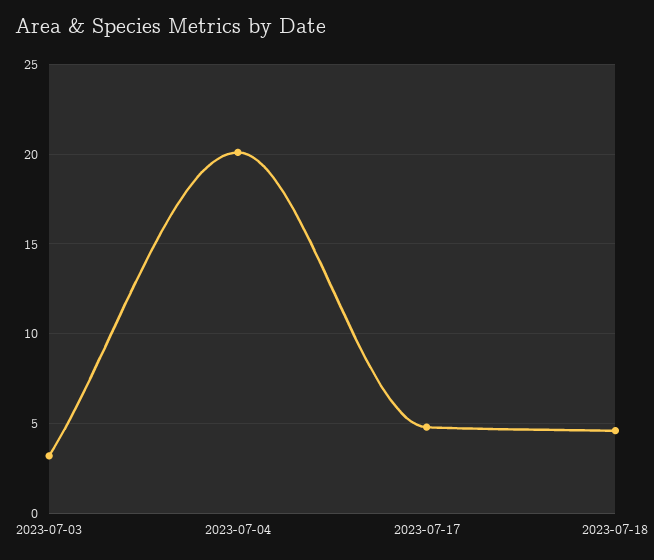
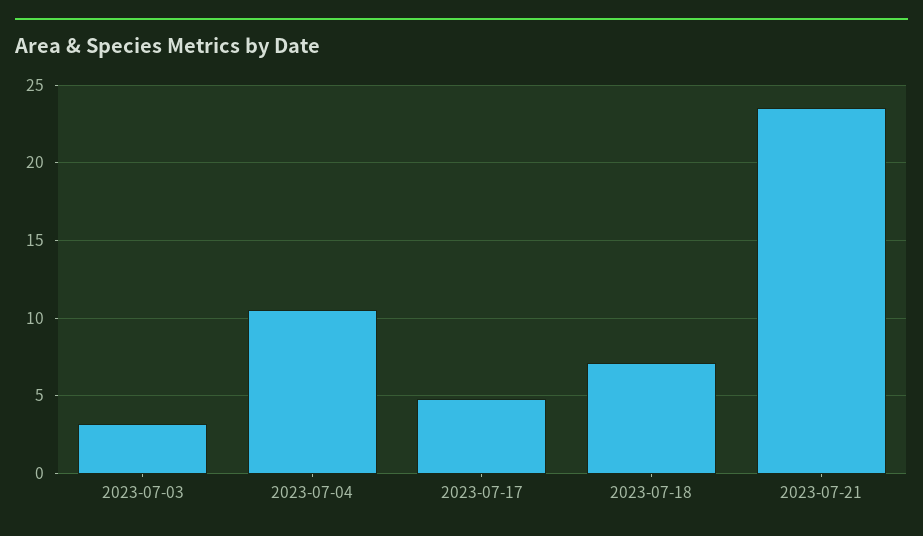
2023-07-04: 20 -> 10.5
2023-07-18: 4.5 -> 7
2023-07-21: none -> 23.5

